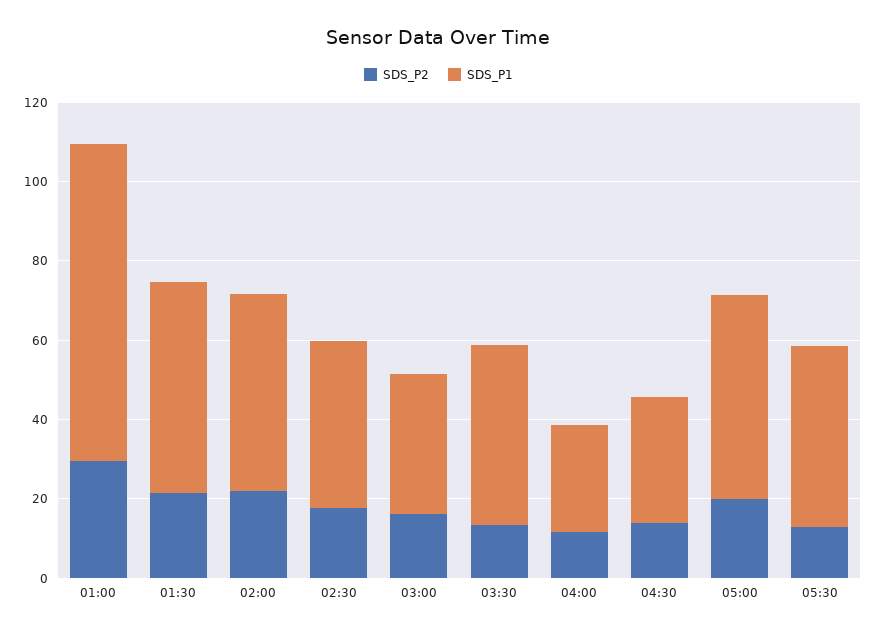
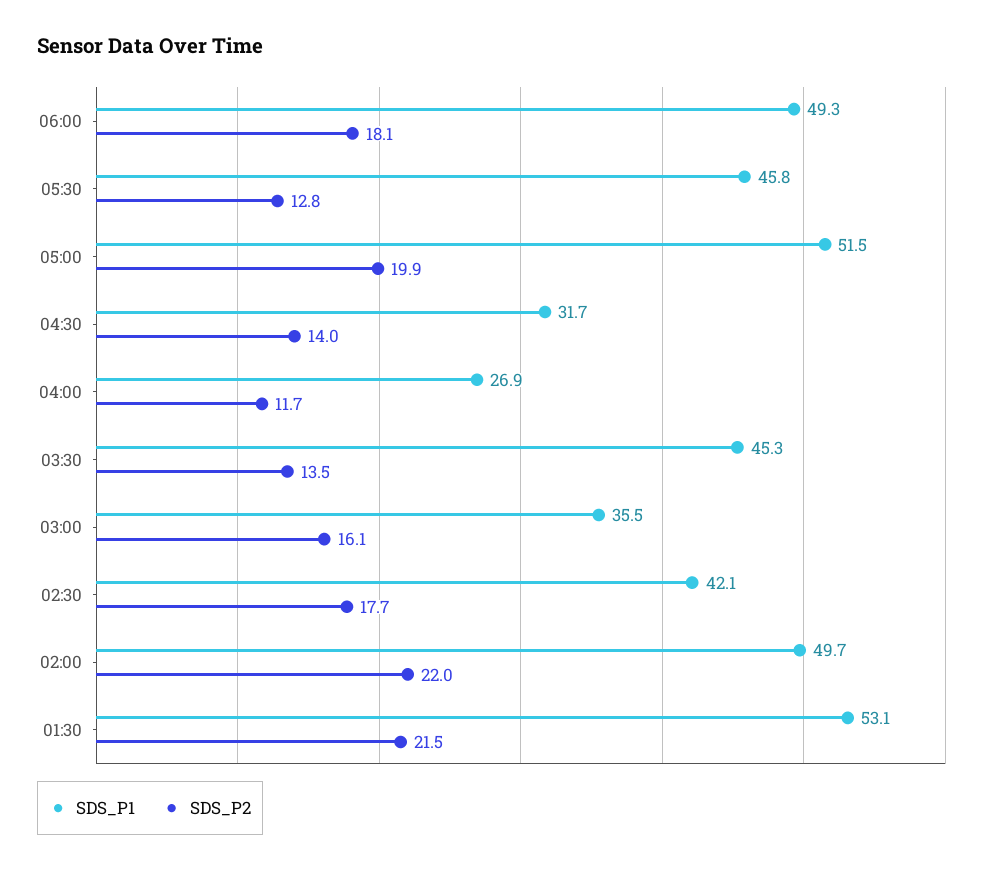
SDS_P2, 01:00: 30 -> none
SDS_P1, 01:00: 80 -> none
SDS_P1, 06:00: none -> 49.3
SDS_P2, 06:00: none -> 18.1

